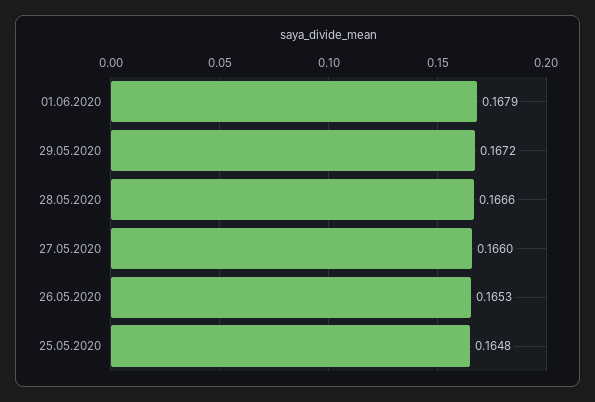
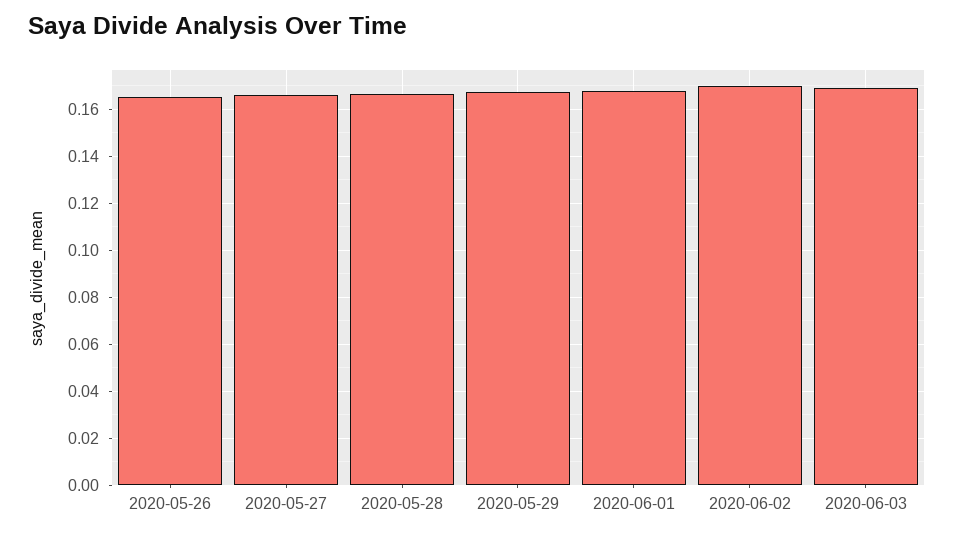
25.05.2020: 0.1648 -> none
2020-06-02: none -> 0.17
2020-06-03: none -> 0.17

